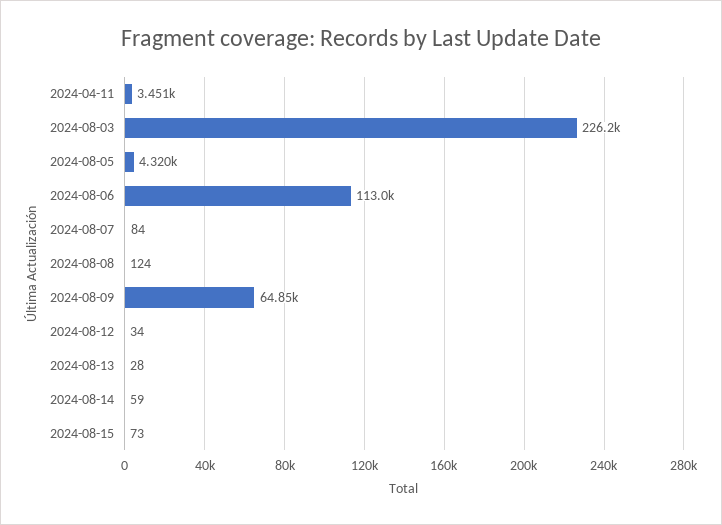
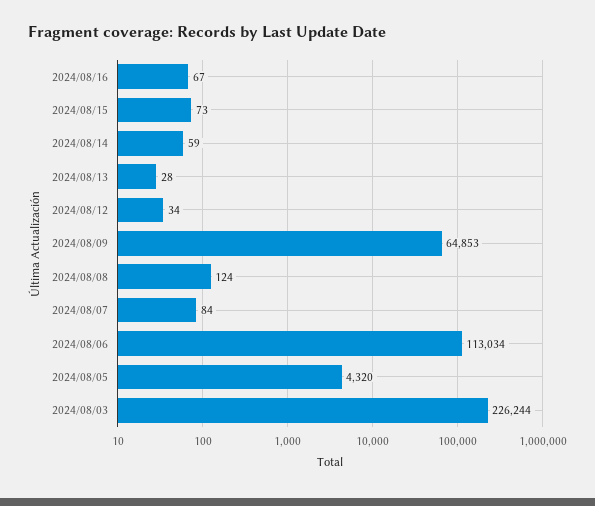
2024-04-11: 3451 -> none
2024/08/16: none -> 67

